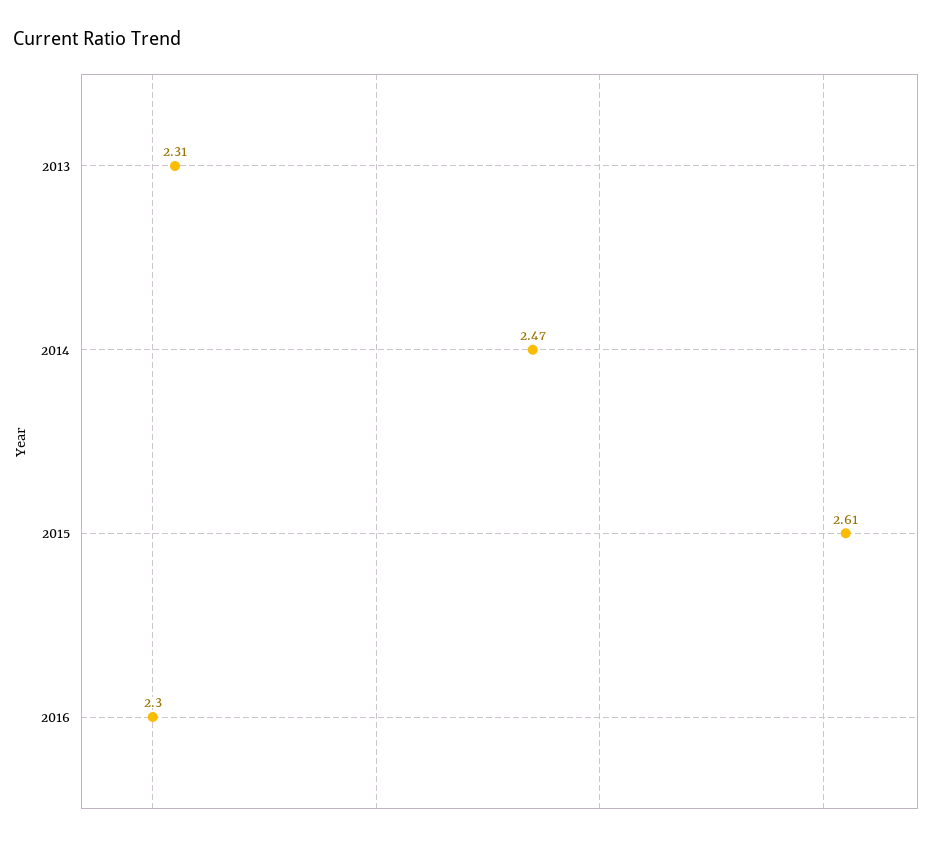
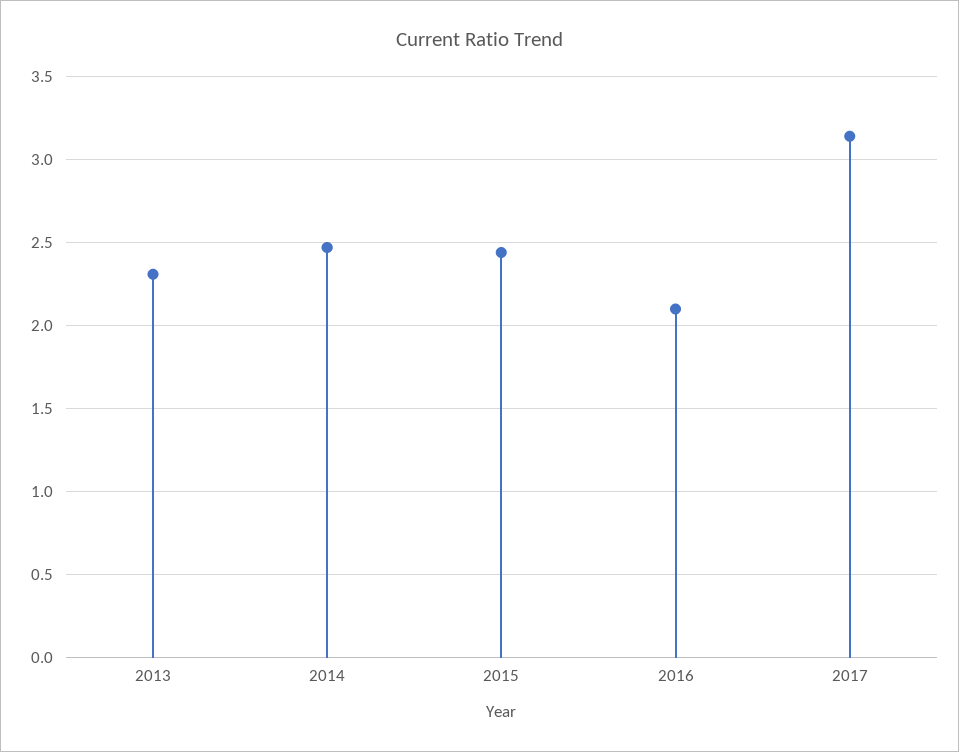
2015: 2.61 -> 2.45
2016: 2.3 -> 2.1
2017: none -> 3.15

